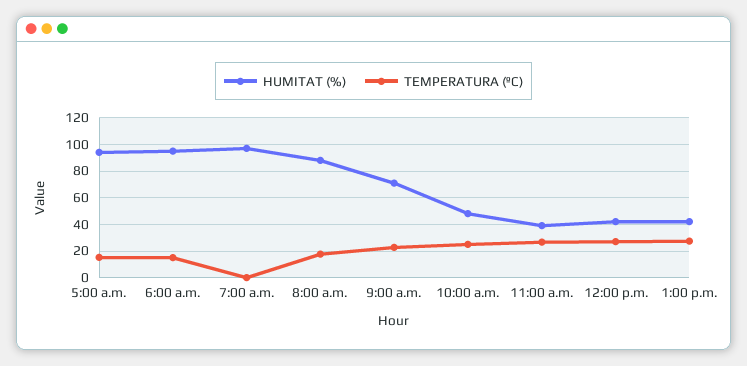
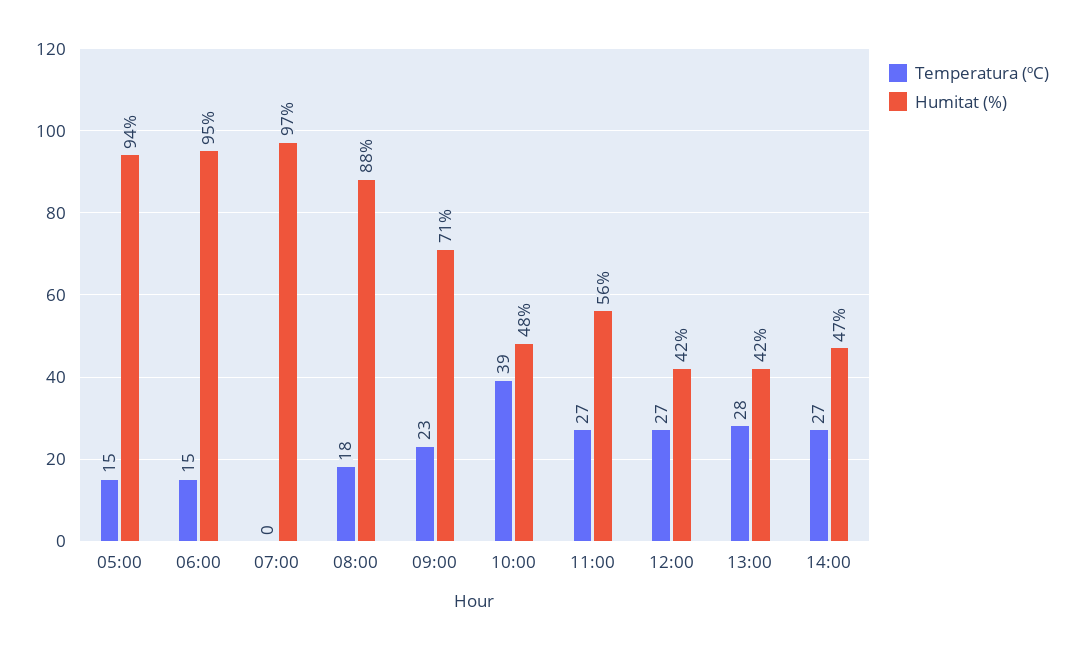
TEMPERATURA (ºC), 10:00 a.m.: 25 -> 39
HUMITAT (%), 11:00 a.m.: 40 -> 56
TEMPERATURA (ºC), 14:00: none -> 27
HUMITAT (%), 14:00: none -> 47

